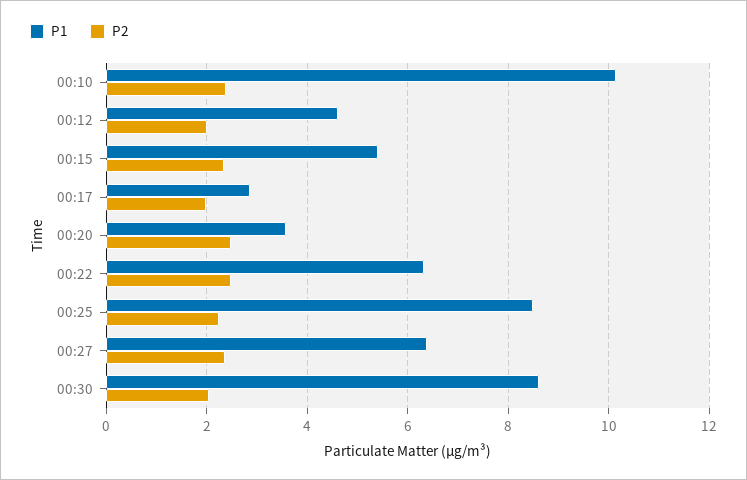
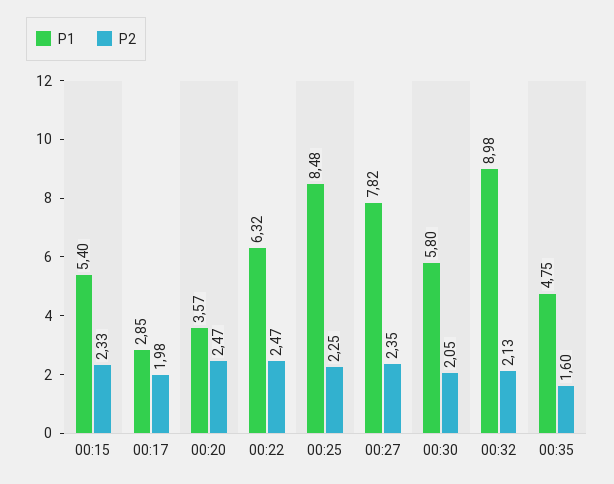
P1, 00:10: 10.2 -> none
P2, 00:10: 2.4 -> none
P1, 00:12: 4.6 -> none
P2, 00:12: 2 -> none
P1, 00:27: 6.4 -> 7.82
P1, 00:30: 8.6 -> 5.8
P1, 00:32: none -> 8.98
P2, 00:32: none -> 2.13
P1, 00:35: none -> 4.75
P2, 00:35: none -> 1.6

